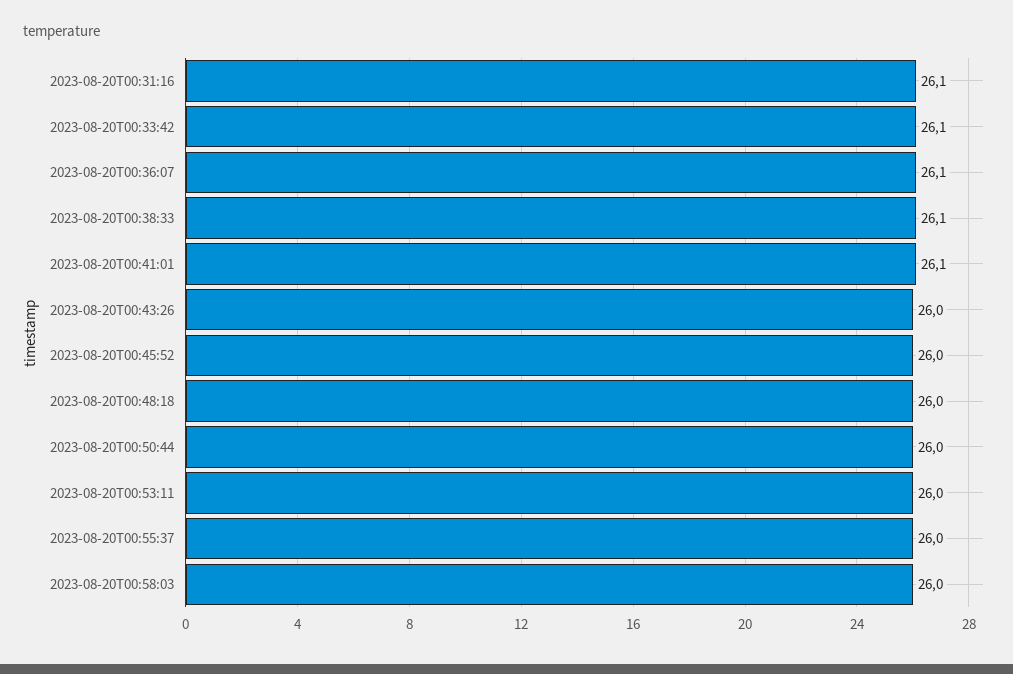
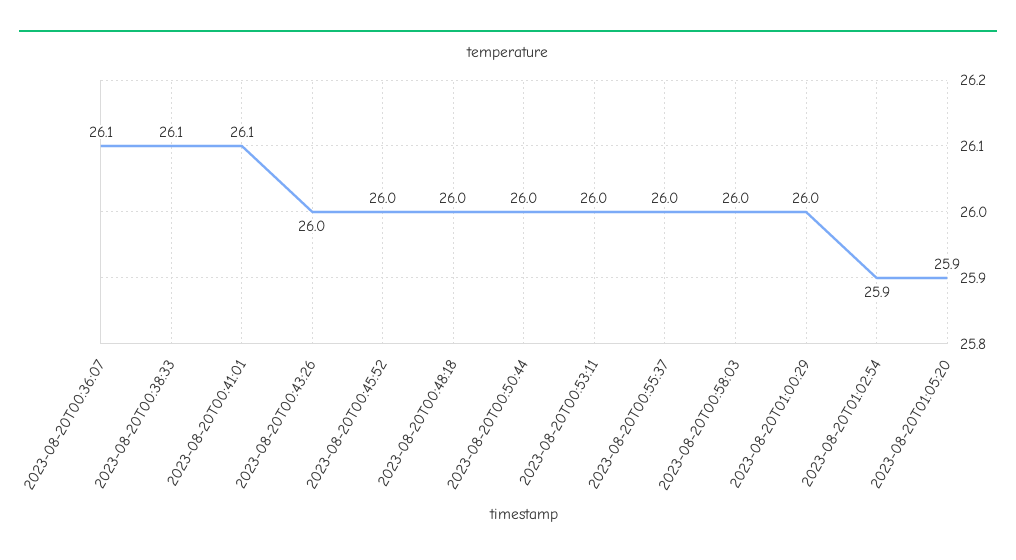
2023-08-20T00:31:16: 26.1 -> none
2023-08-20T00:33:42: 26.1 -> none
2023-08-20T01:00:29: none -> 26
2023-08-20T01:02:54: none -> 25.9
2023-08-20T01:05:20: none -> 25.9

